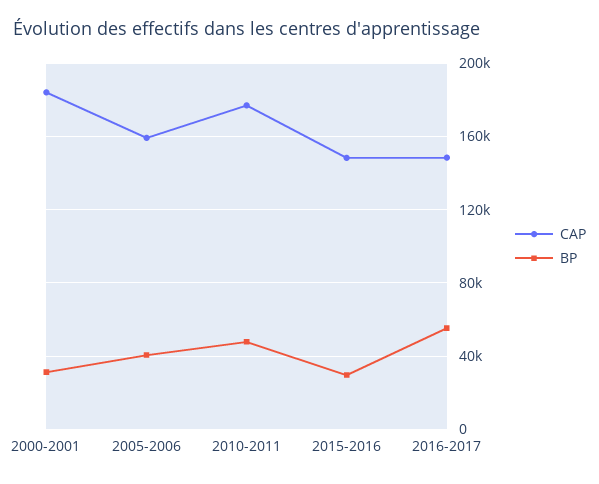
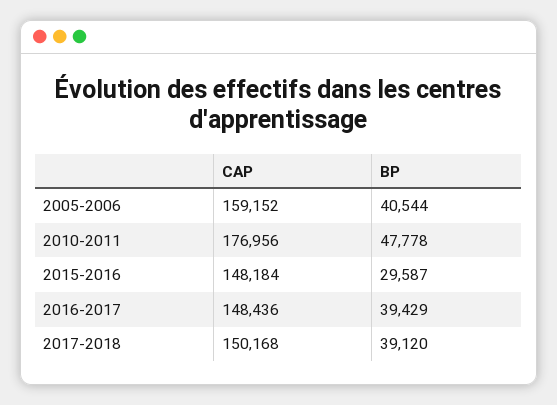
CAP, 2000-2001: 185000 -> none
BP, 2000-2001: 30000 -> none
BP, 2016-2017: 55000 -> 39429
CAP, 2017-2018: none -> 150168
BP, 2017-2018: none -> 39120

